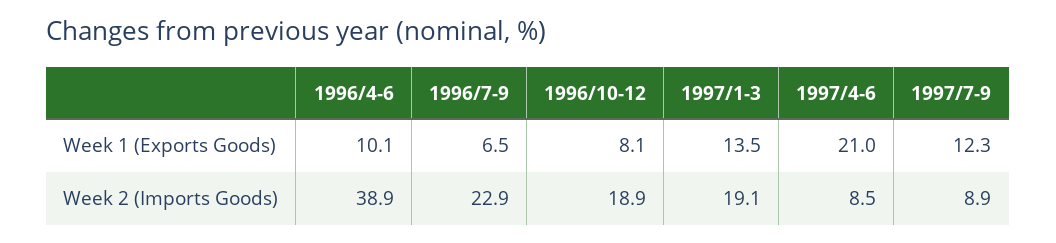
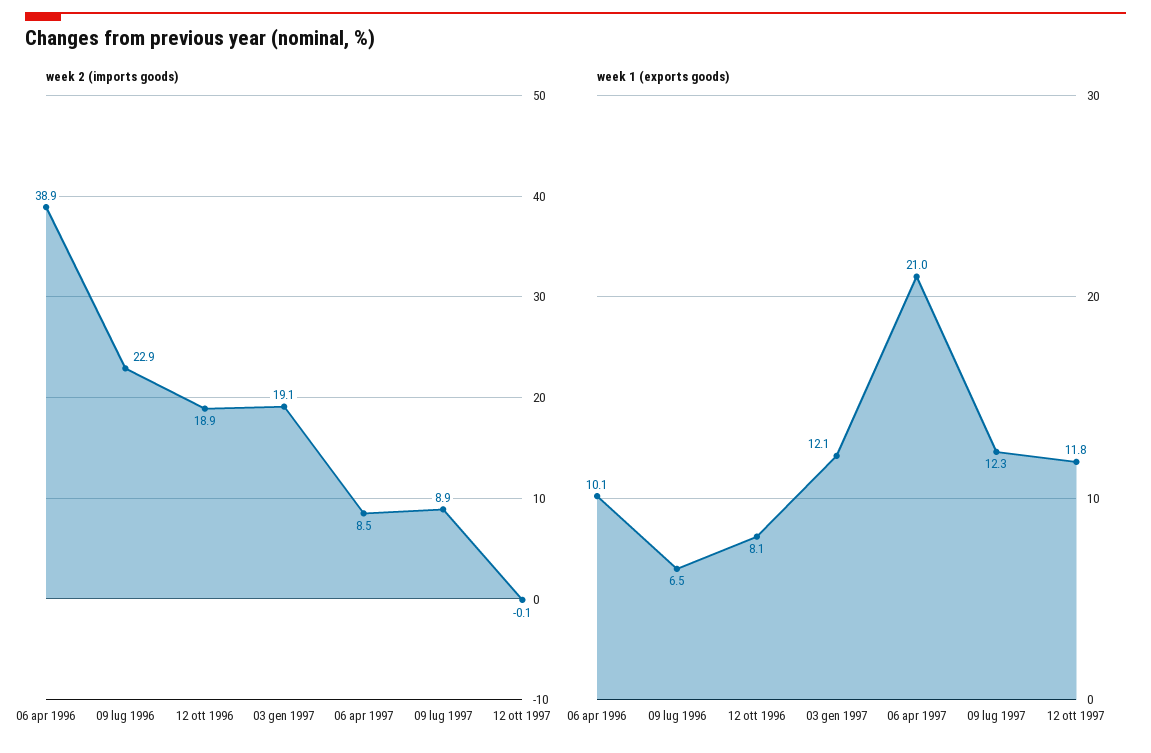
Week 1 (Exports Goods), 1997/1-3: 13.5 -> 12.1
Week 2 (Imports Goods), 12 ott 1997: none -> -0.1
Week 1 (Exports Goods), 12 ott 1997: none -> 11.8

